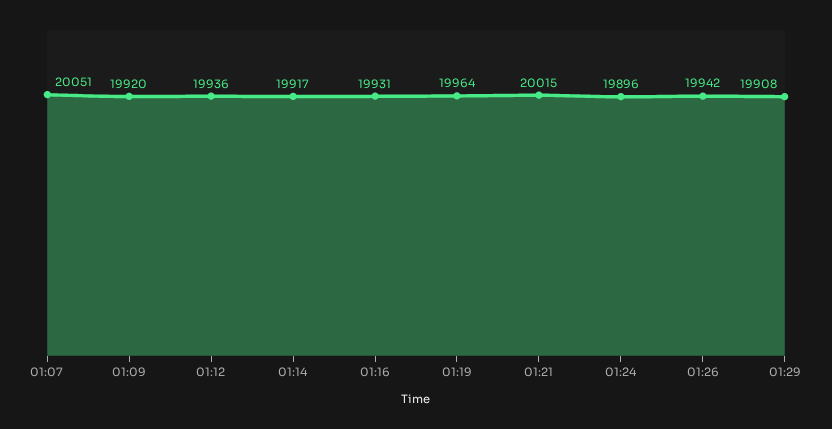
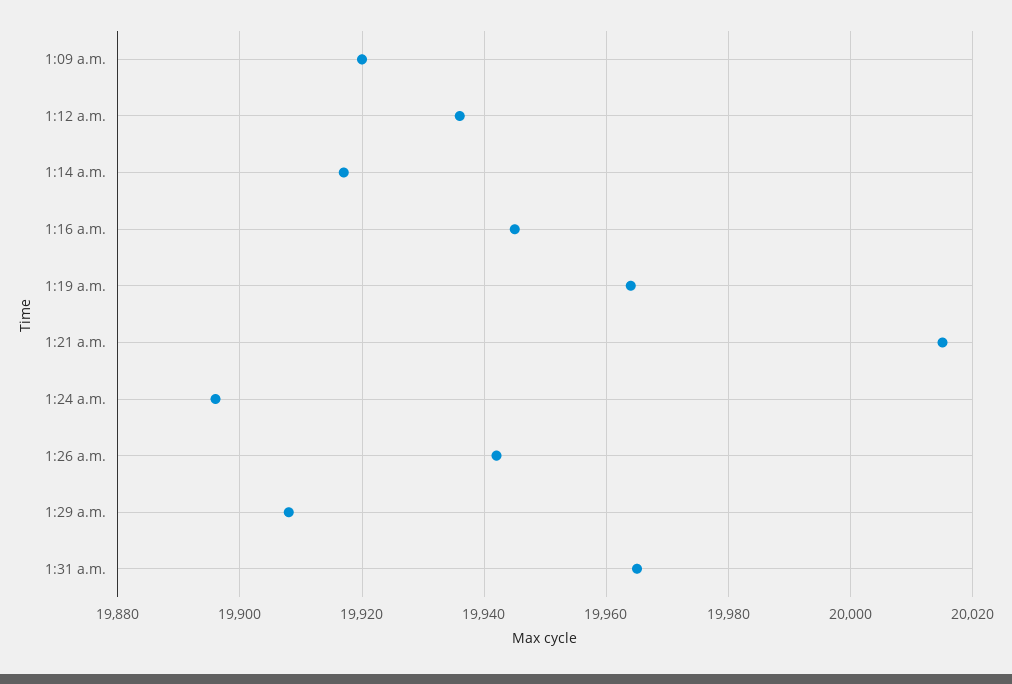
01:07: 20051 -> none
01:16: 19931 -> 19945
1:31 a.m.: none -> 19965

